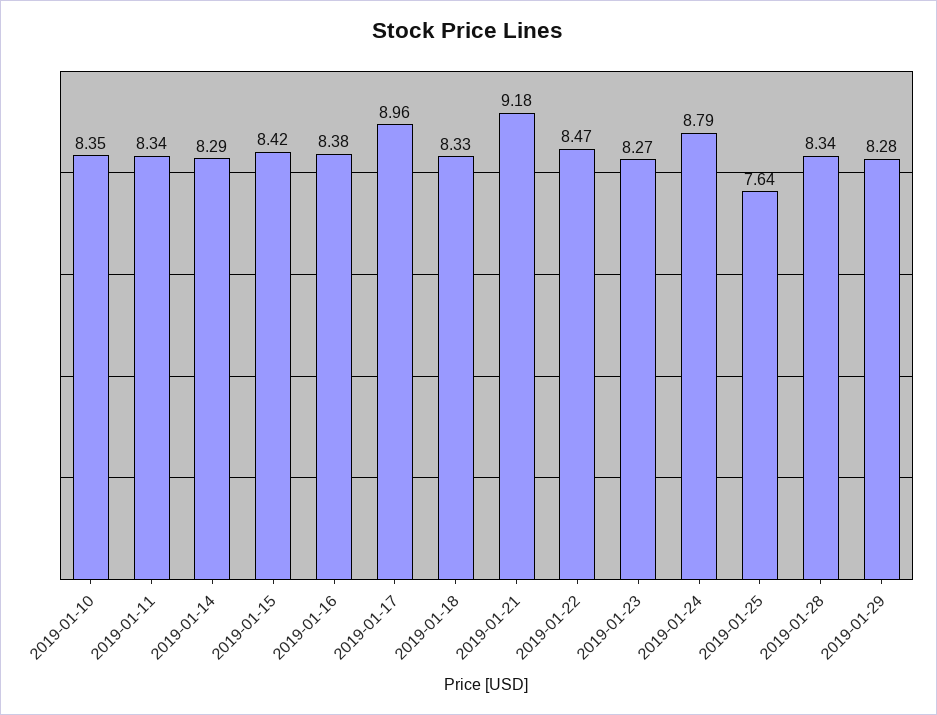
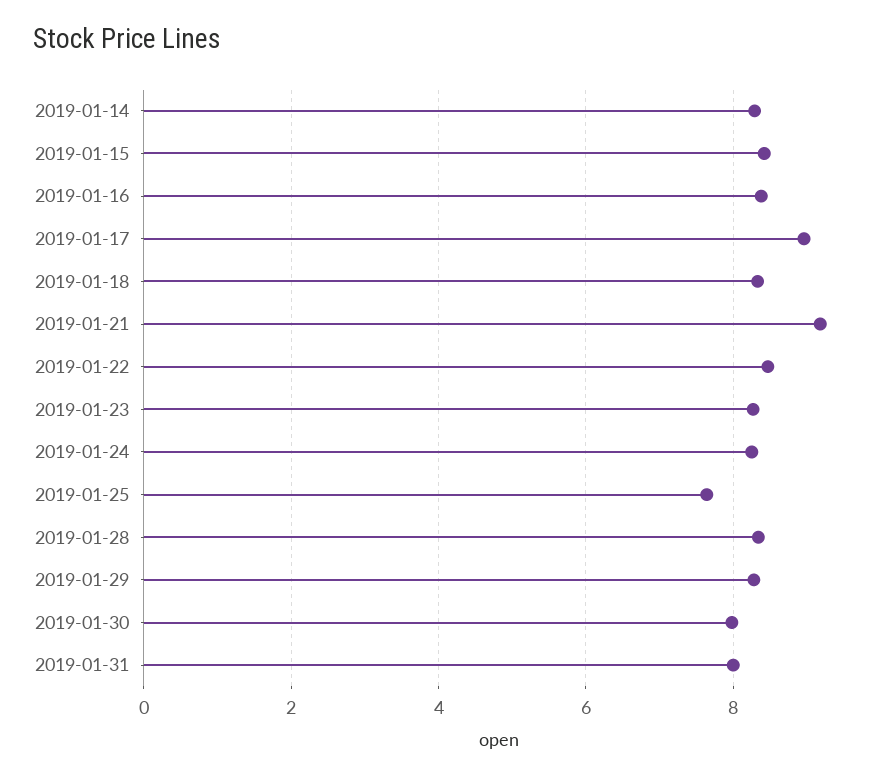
2019-01-10: 8.35 -> none
2019-01-11: 8.34 -> none
2019-01-24: 8.79 -> 8.2
2019-01-30: none -> 8
2019-01-31: none -> 8

